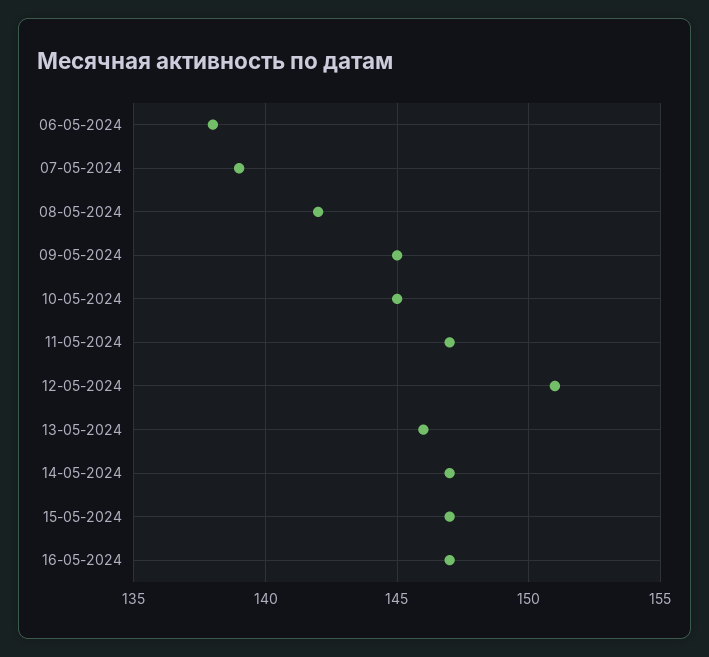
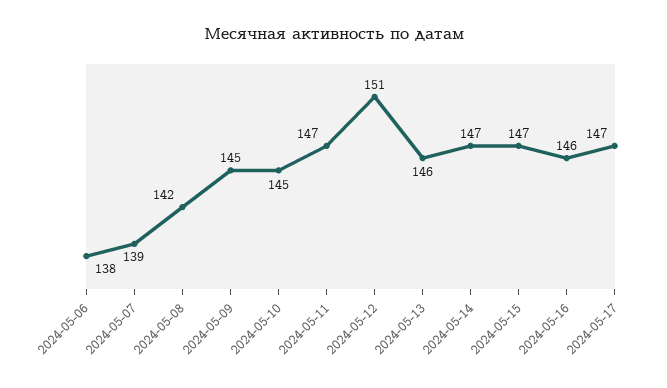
16-05-2024: 147 -> 146
2024-05-17: none -> 147

